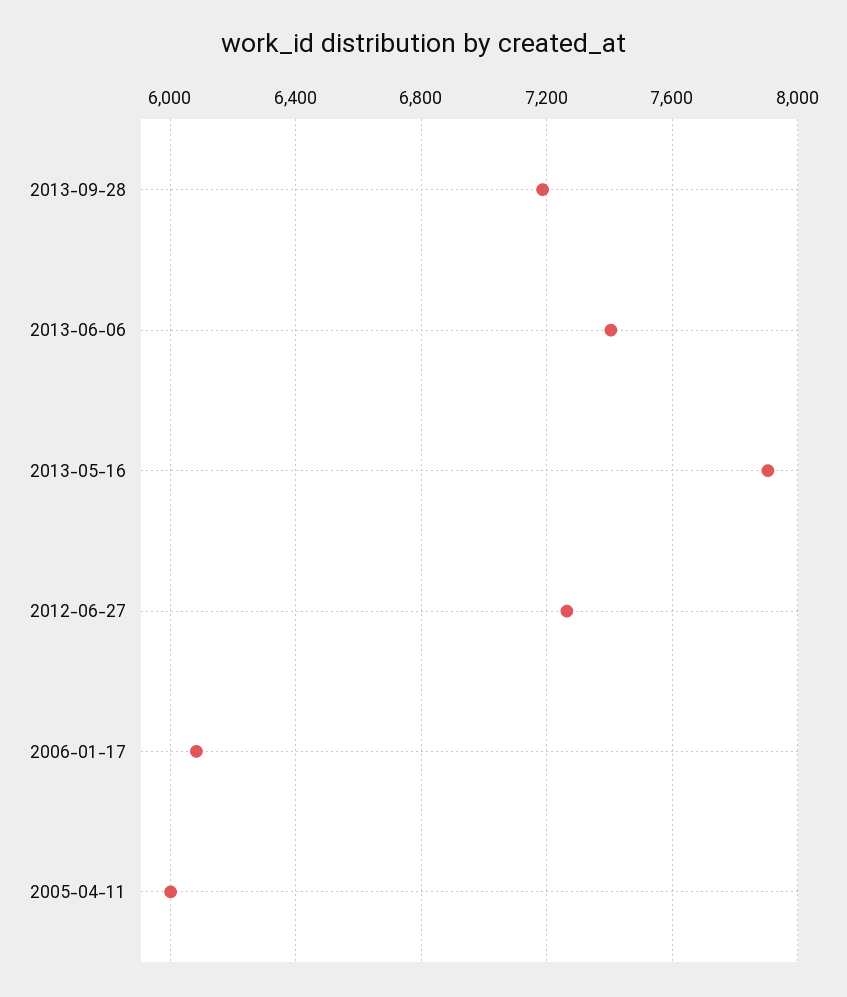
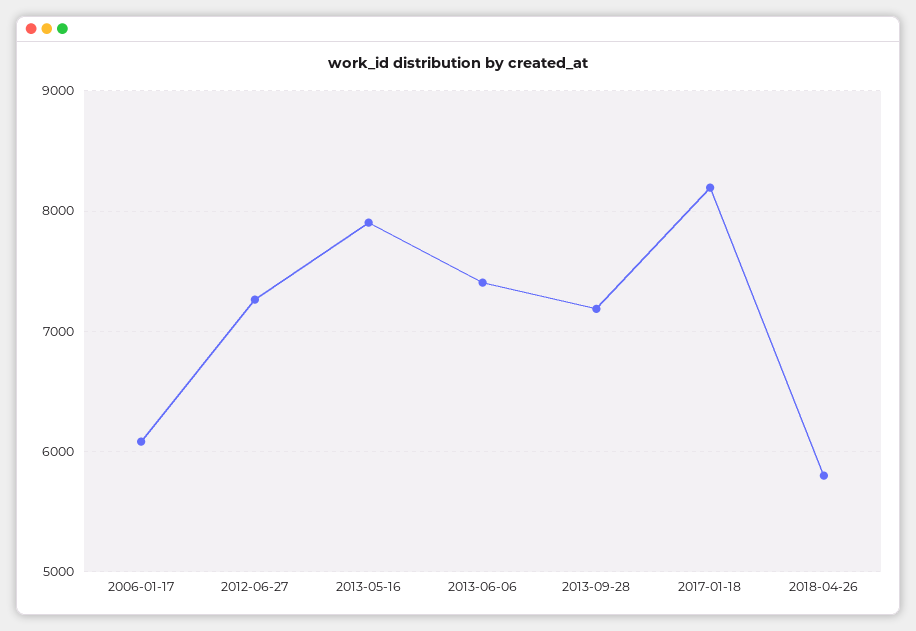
2005-04-11: 6000 -> none
2017-01-18: none -> 8200
2018-04-26: none -> 5800

